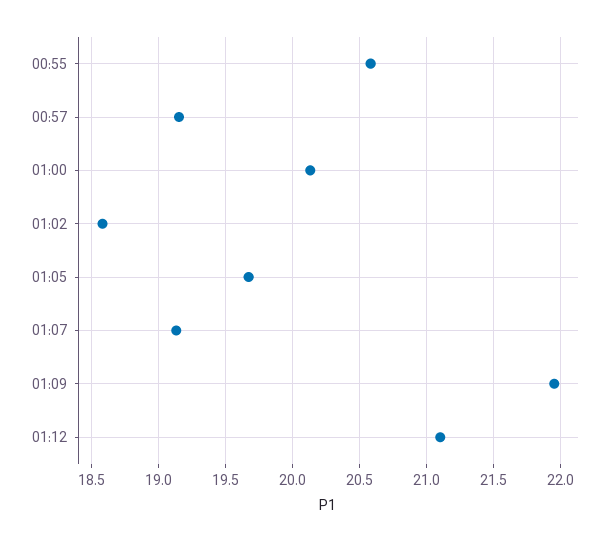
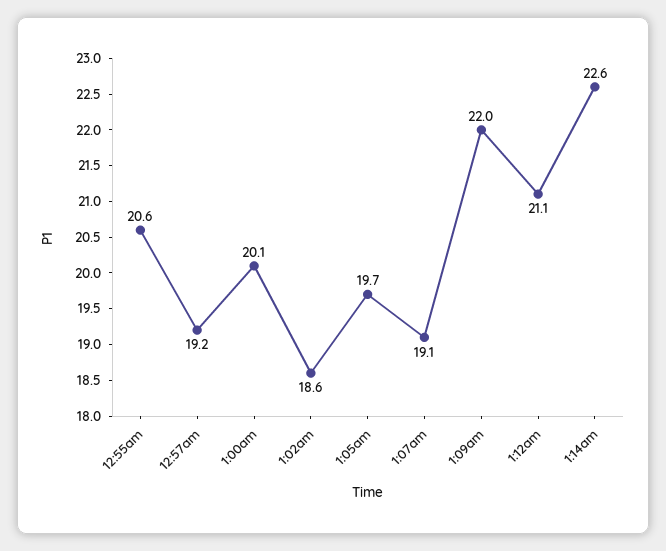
1:14am: none -> 22.6

